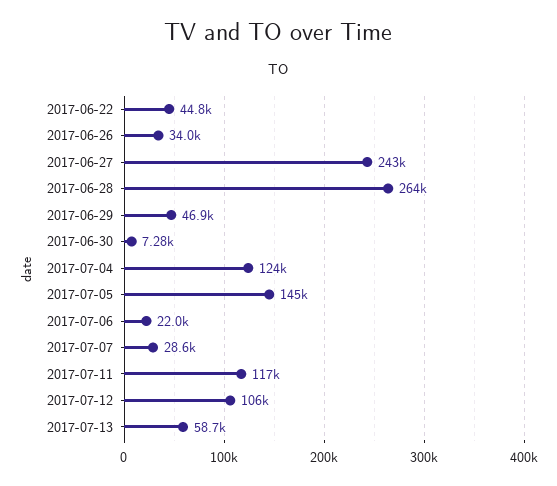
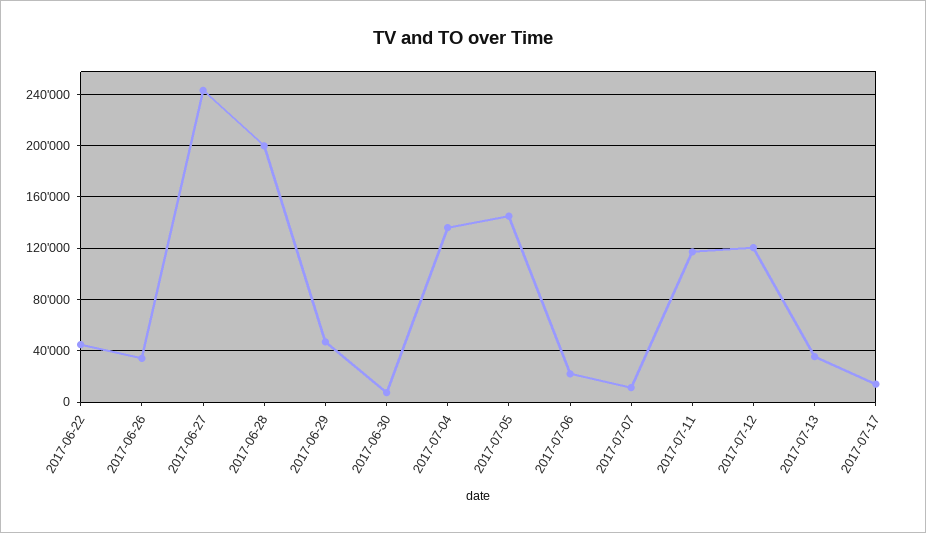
2017-06-28: 264000 -> 200000
2017-07-04: 124000 -> 135000
2017-07-07: 28600 -> 10000
2017-07-12: 106000 -> 120000
2017-07-13: 58700 -> 35000
2017-07-17: none -> 15000

